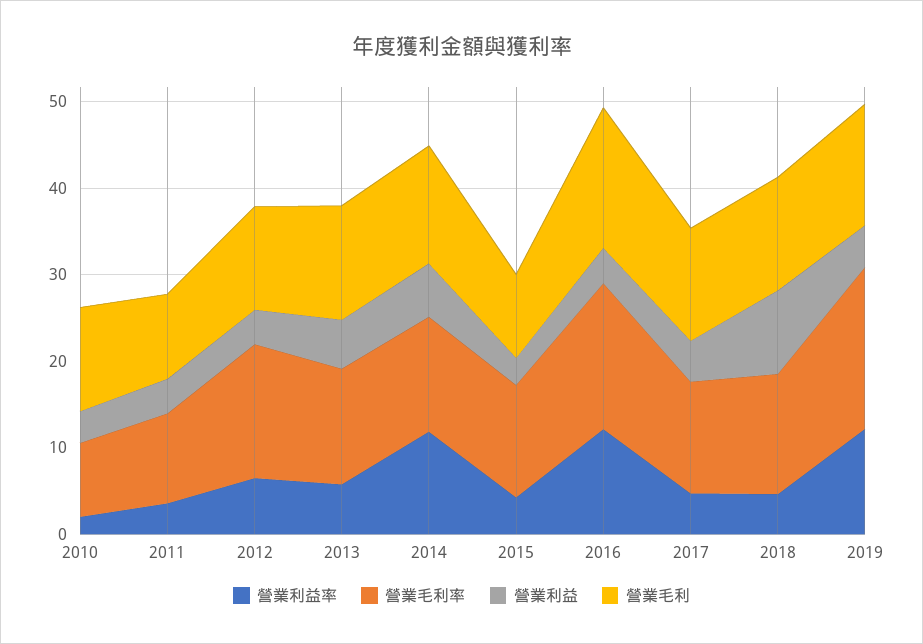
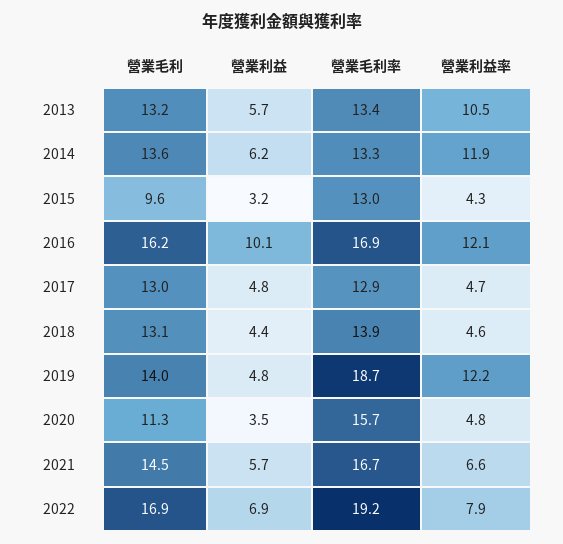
營業利益率, 2010: 2 -> none
營業毛利率, 2010: 8 -> none
營業利益, 2010: 4 -> none
營業毛利, 2010: 12 -> none
營業利益率, 2011: 4 -> none
營業毛利率, 2011: 10 -> none
營業利益, 2011: 4 -> none
營業毛利, 2011: 10 -> none
營業利益率, 2012: 6 -> none
營業毛利率, 2012: 16 -> none
營業利益, 2012: 4 -> none
營業毛利, 2012: 12 -> none
營業利益率, 2013: 6 -> 10.5
營業利益, 2016: 4 -> 10.1
營業利益, 2018: 10 -> 4.4
營業毛利, 2020: none -> 11.3
營業利益, 2020: none -> 3.5
營業毛利率, 2020: none -> 15.7
營業利益率, 2020: none -> 4.8
營業毛利, 2021: none -> 14.5
營業利益, 2021: none -> 5.7
營業毛利率, 2021: none -> 16.7
營業利益率, 2021: none -> 6.6
營業毛利, 2022: none -> 16.9
營業利益, 2022: none -> 6.9
營業毛利率, 2022: none -> 19.2
營業利益率, 2022: none -> 7.9

